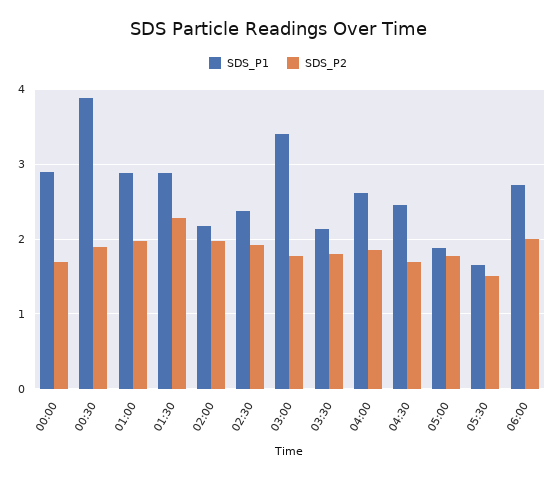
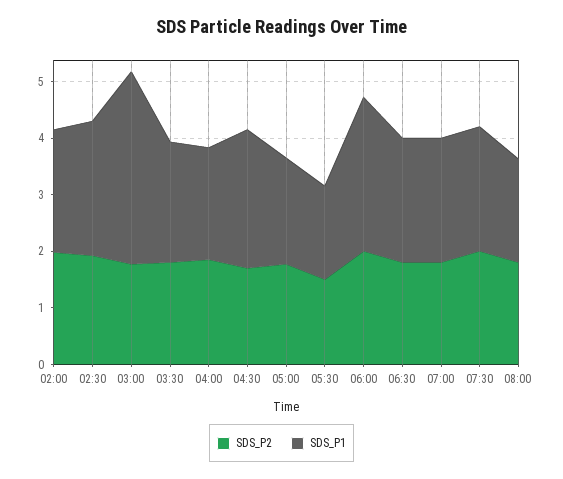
SDS_P1, 00:00: 2.9 -> none
SDS_P2, 00:00: 1.7 -> none
SDS_P1, 00:30: 3.9 -> none
SDS_P2, 00:30: 1.9 -> none
SDS_P1, 01:00: 2.9 -> none
SDS_P2, 01:00: 2 -> none
SDS_P1, 01:30: 2.9 -> none
SDS_P2, 01:30: 2.3 -> none
SDS_P1, 04:00: 2.6 -> 2
SDS_P2, 06:30: none -> 1.8
SDS_P1, 06:30: none -> 2.2
SDS_P2, 07:00: none -> 1.8
SDS_P1, 07:00: none -> 2.2
SDS_P2, 07:30: none -> 2
SDS_P1, 07:30: none -> 2.2
SDS_P2, 08:00: none -> 1.8
SDS_P1, 08:00: none -> 1.8

